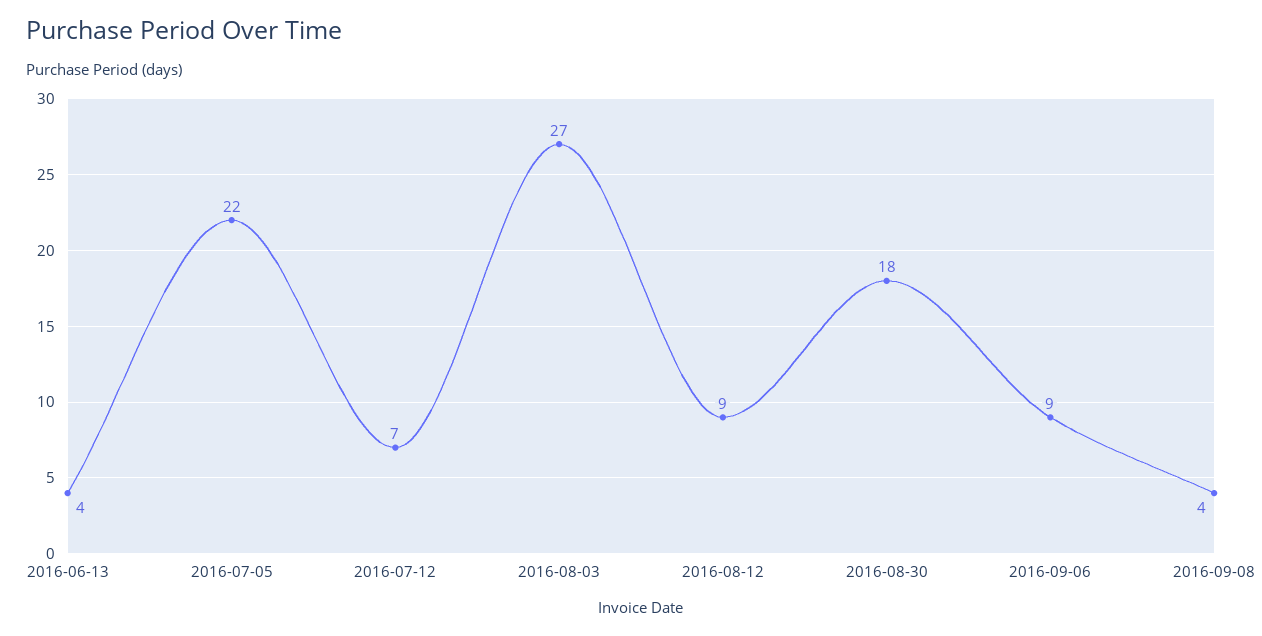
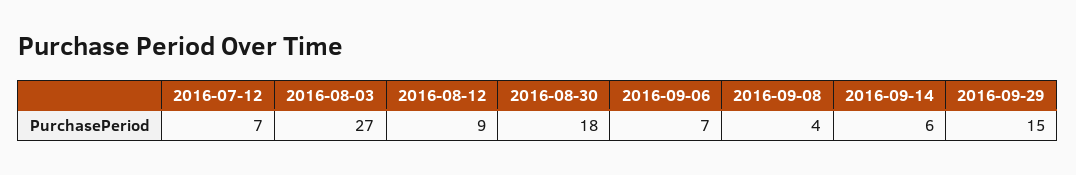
2016-06-13: 4 -> none
2016-07-05: 22 -> none
2016-09-06: 9 -> 7
2016-09-14: none -> 6
2016-09-29: none -> 15

